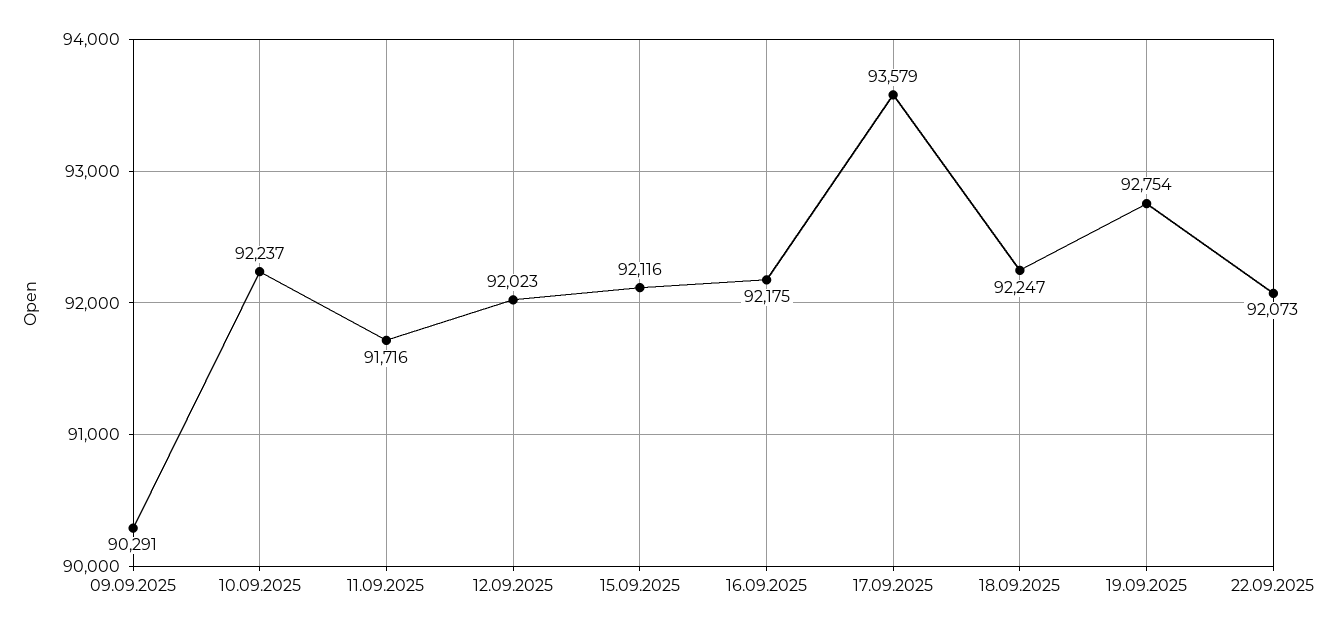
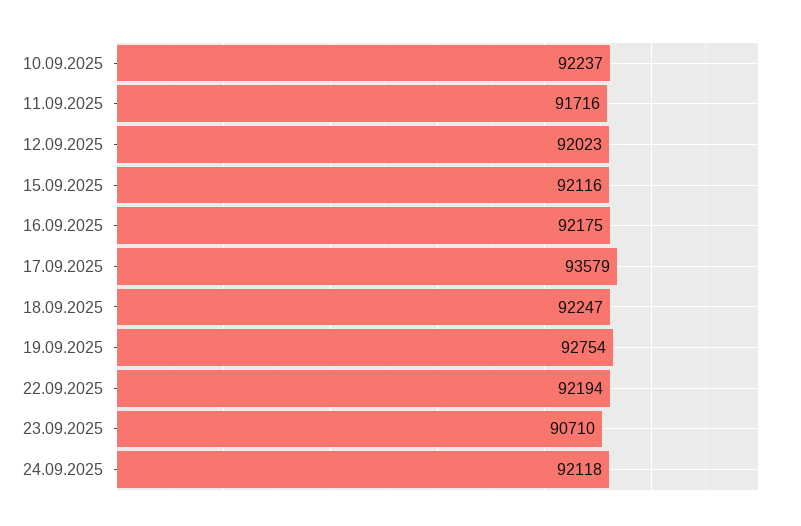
09.09.2025: 90291 -> none
22.09.2025: 92073 -> 92194
23.09.2025: none -> 90710
24.09.2025: none -> 92118

